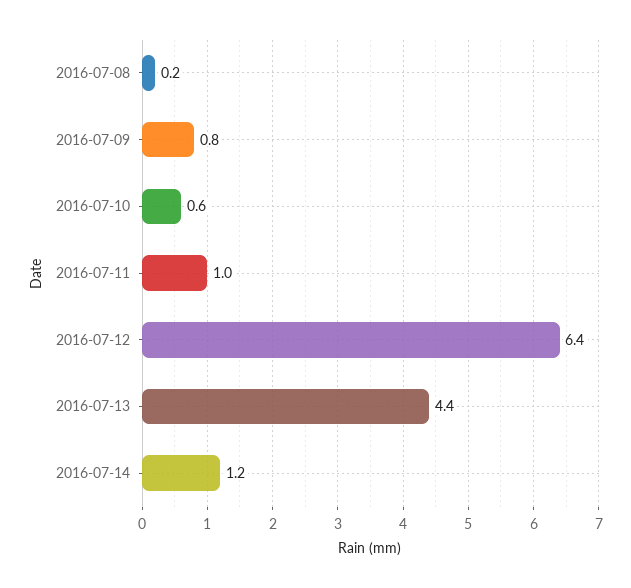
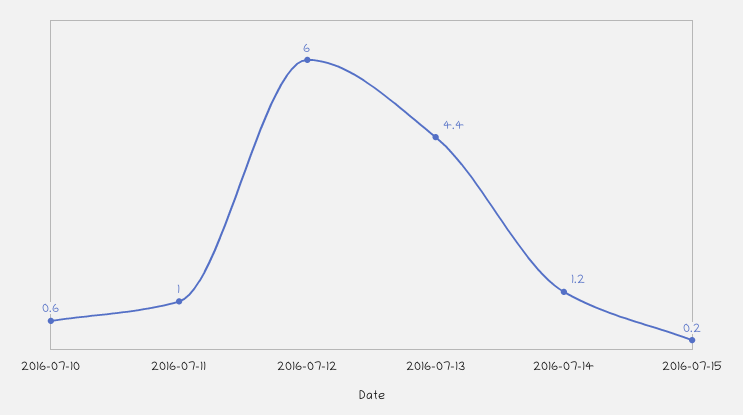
2016-07-08: 0.2 -> none
2016-07-09: 0.8 -> none
2016-07-12: 6.4 -> 6
2016-07-15: none -> 0.2

